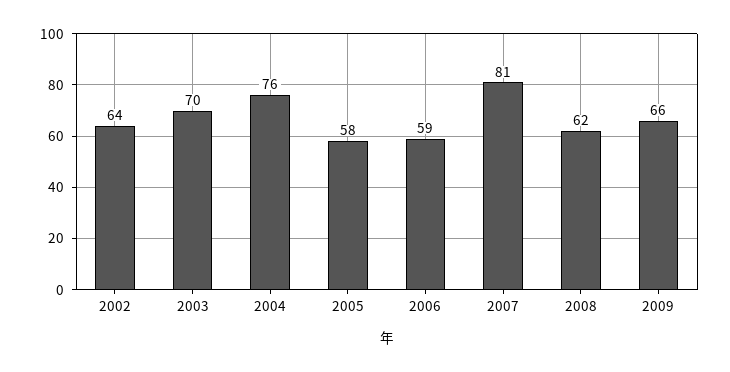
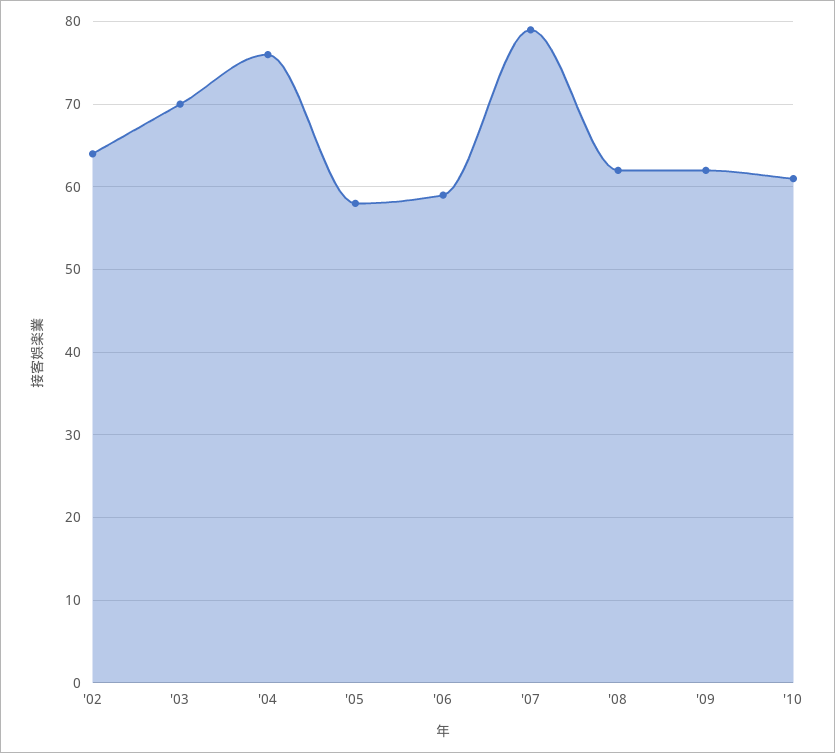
2007: 81 -> 79
2009: 66 -> 62
'10: none -> 61

